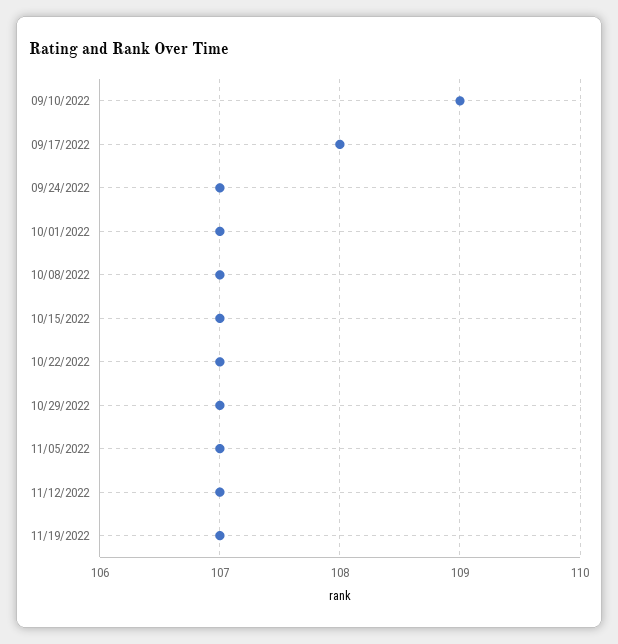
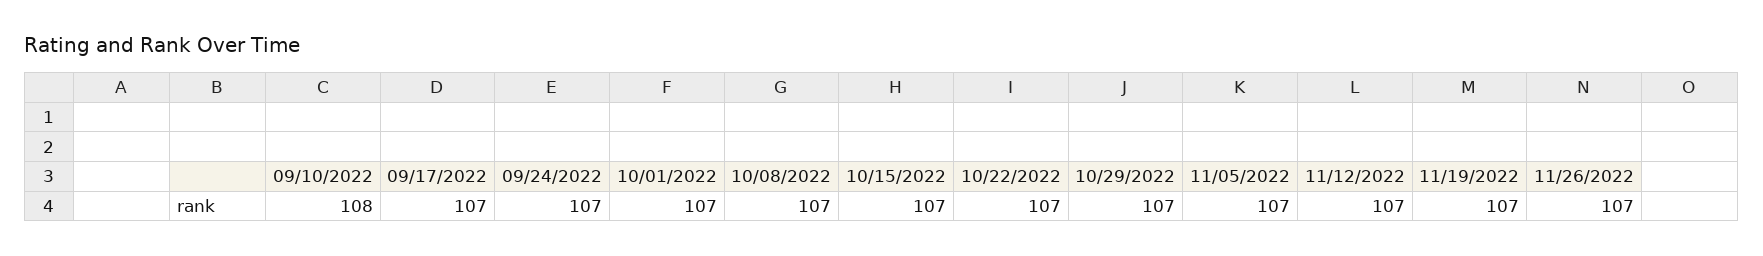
09/10/2022: 109 -> 108
09/17/2022: 108 -> 107
11/26/2022: none -> 107

